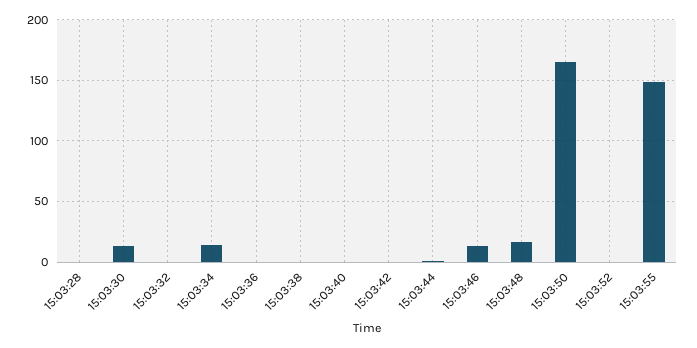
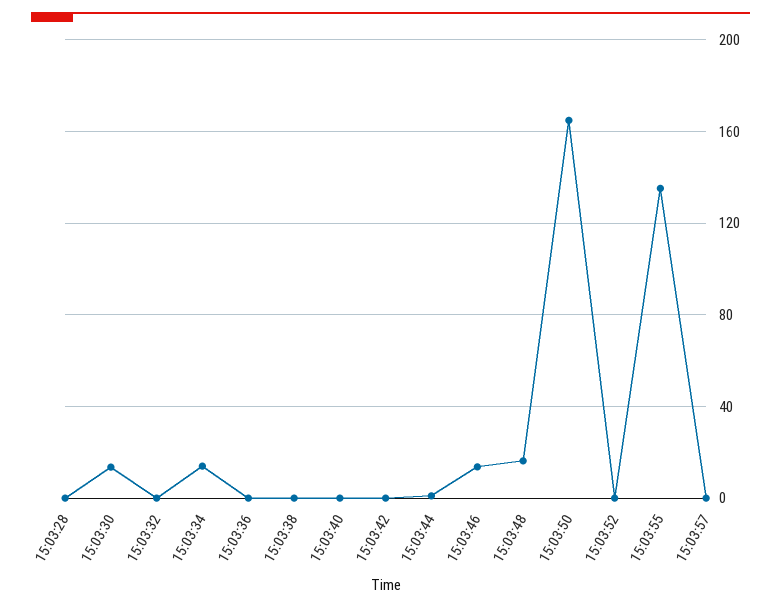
15:03:55: 150 -> 135
15:03:57: none -> 0

